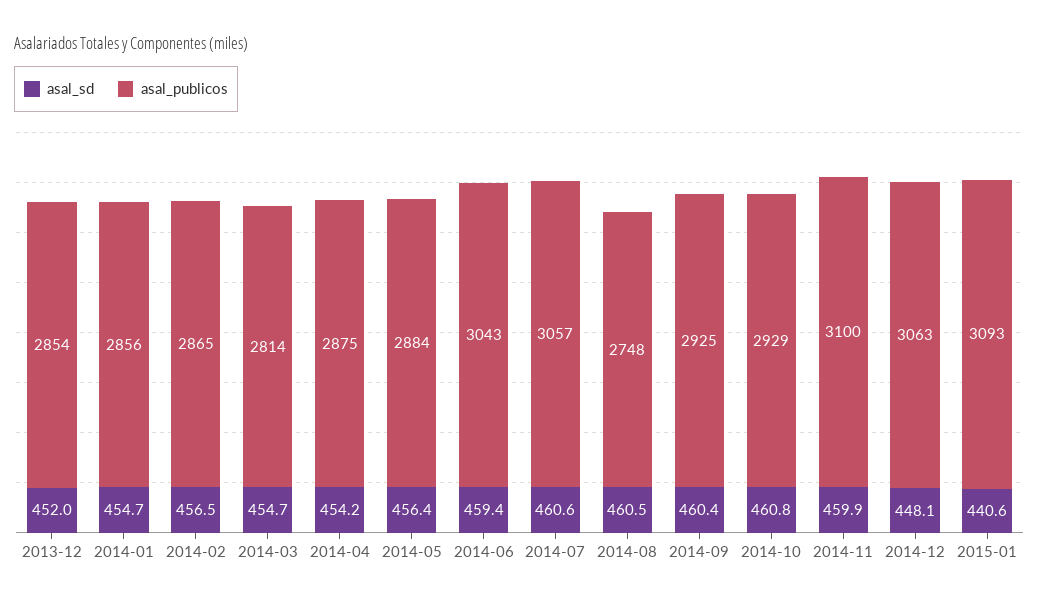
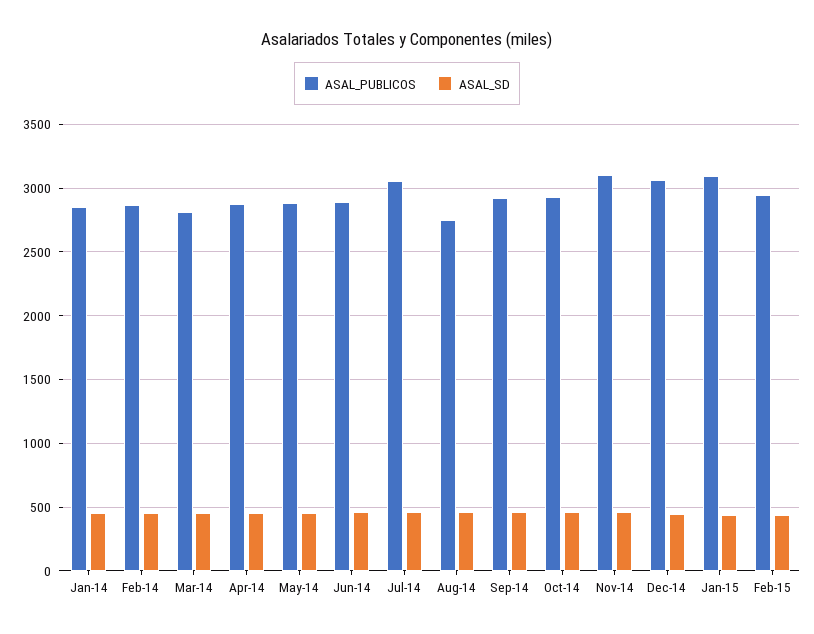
asal_sd, 2013-12: 452 -> none
asal_publicos, 2013-12: 2854 -> none
asal_publicos, 2014-06: 3043 -> 2900
asal_publicos, Feb-15: none -> 2950
asal_sd, Feb-15: none -> 450

